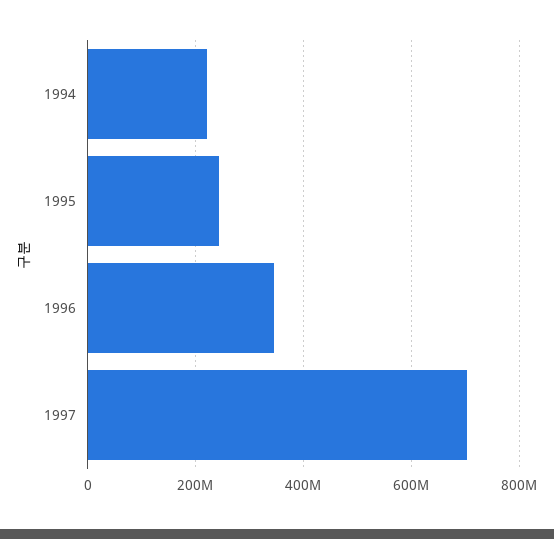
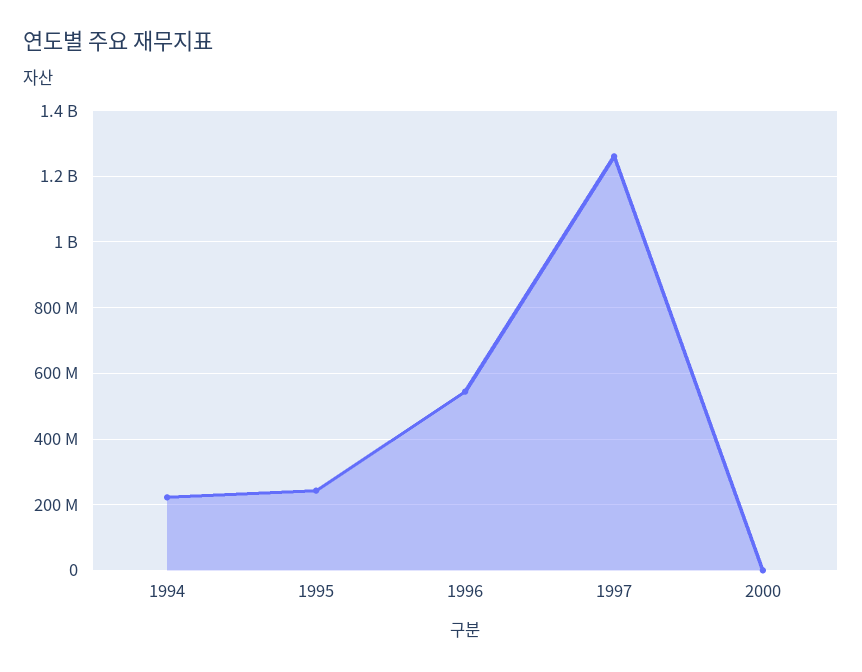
1996: 340000000 -> 540000000
1997: 700000000 -> 1260000000
2000: none -> 0

